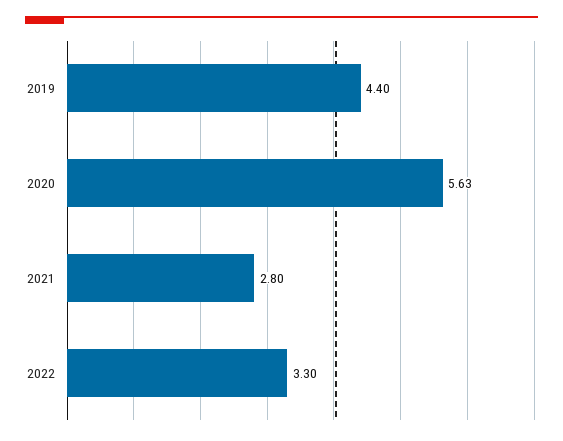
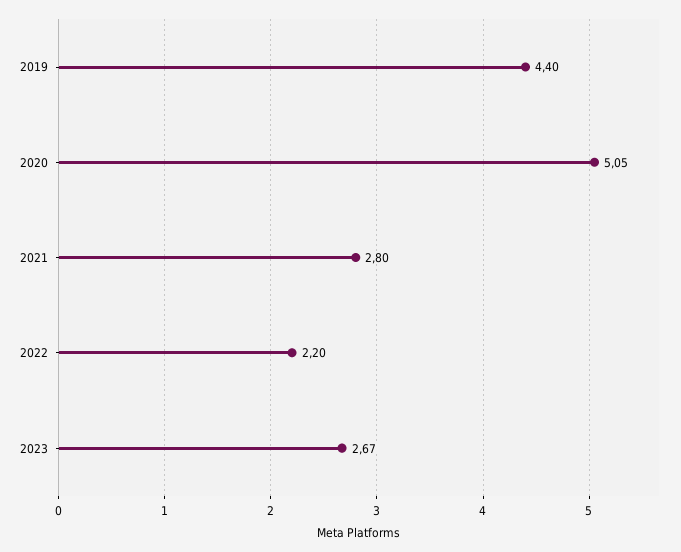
2020: 5.63 -> 5.05
2022: 3.3 -> 2.2
2023: none -> 2.67

